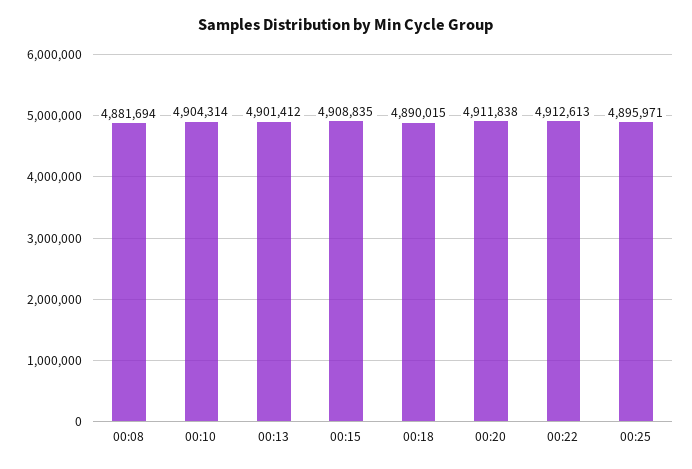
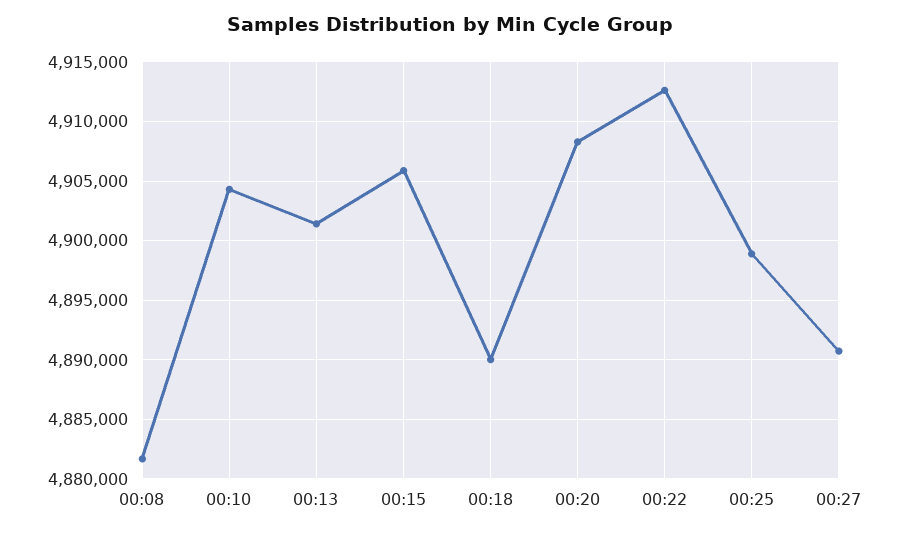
00:15: 4908835 -> 4906000
00:20: 4911838 -> 4908000
00:25: 4895971 -> 4899000
00:27: none -> 4891000

